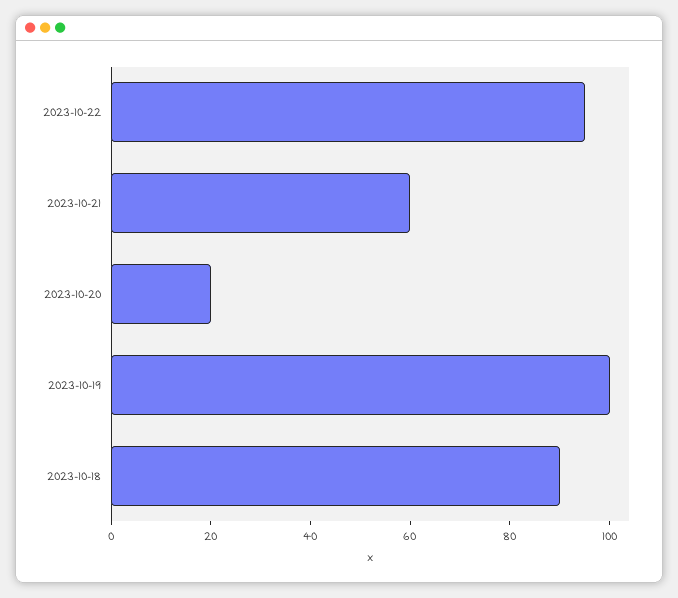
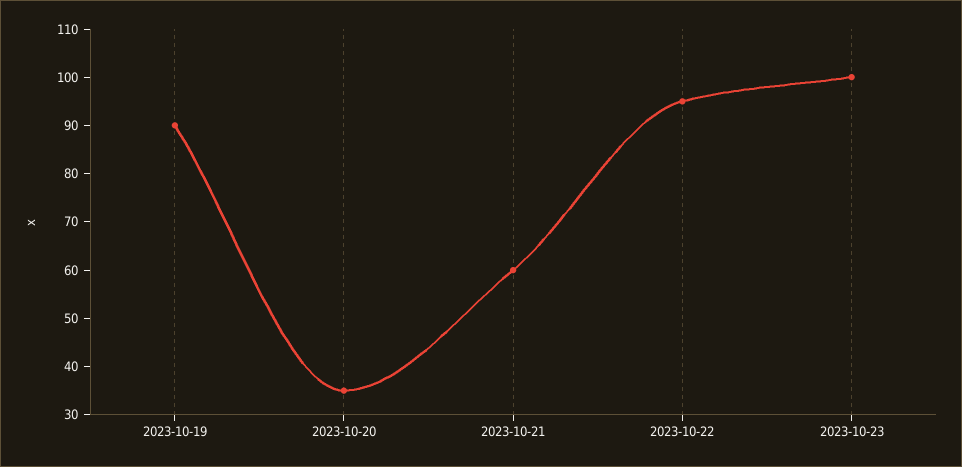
2023-10-20: 20 -> 35
2023-10-19: 100 -> 90
2023-10-18: 90 -> none
2023-10-23: none -> 100

